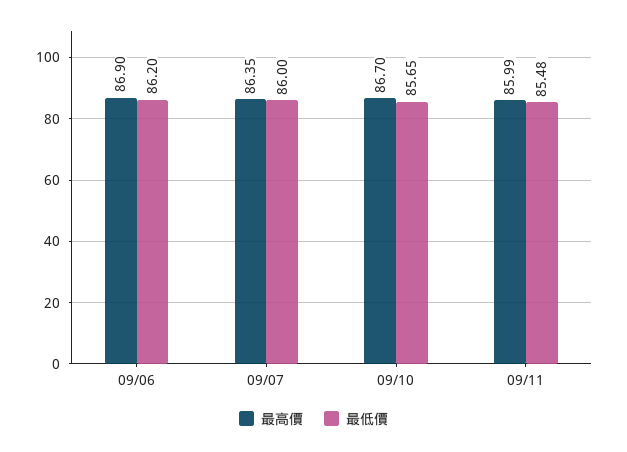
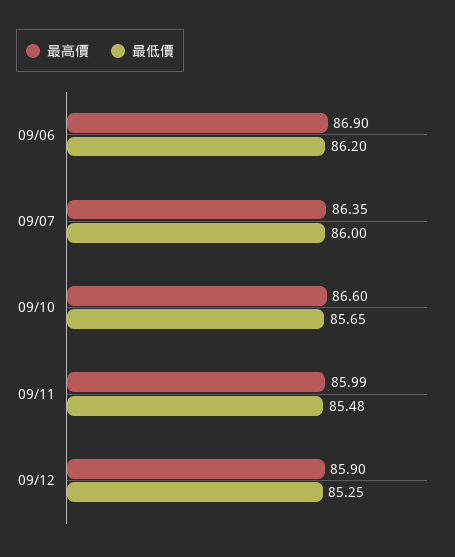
最高價, 09/10: 86.7 -> 86.6
最高價, 09/12: none -> 85.9
最低價, 09/12: none -> 85.25

